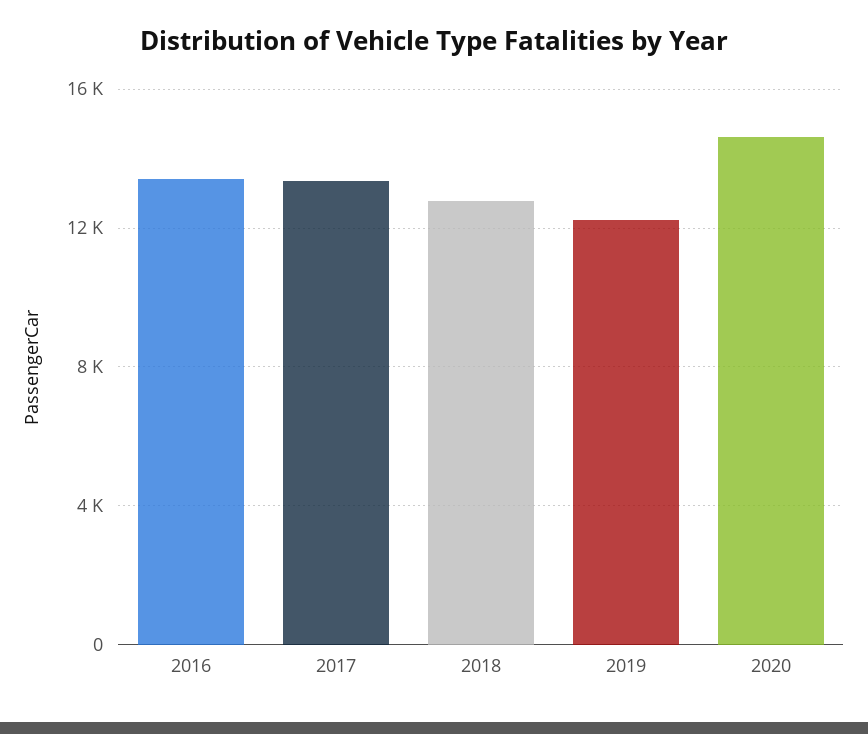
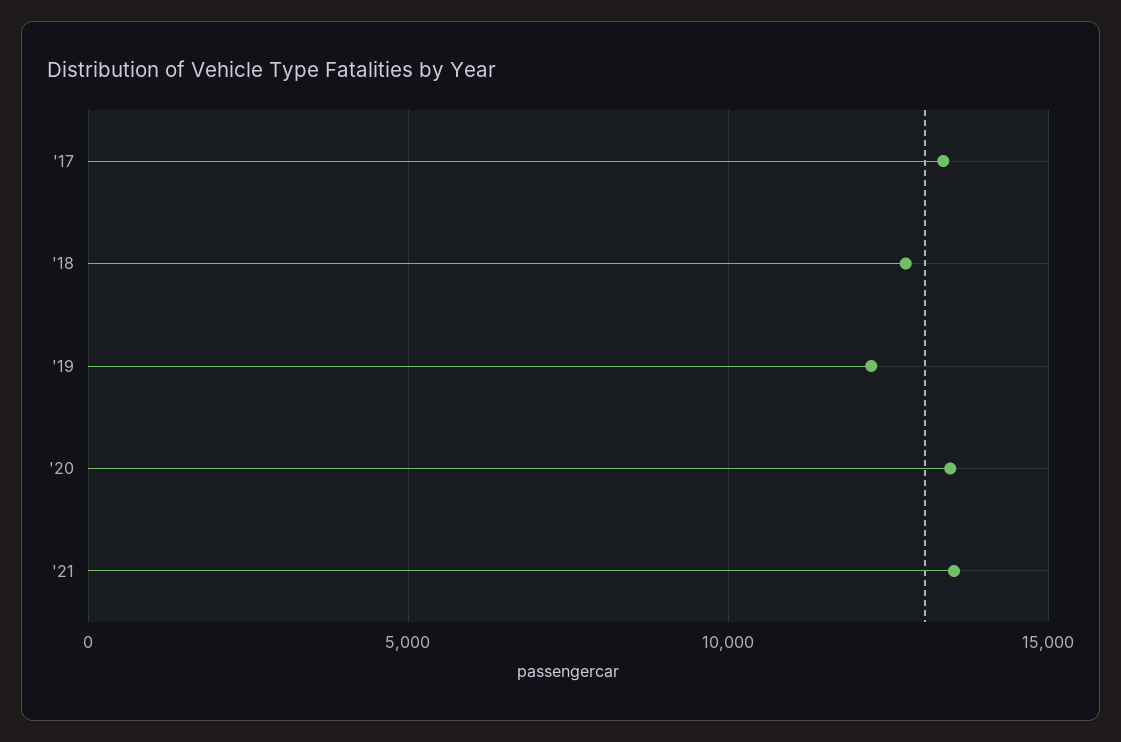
2016: 13500 -> none
2020: 14500 -> 13500
'21: none -> 13500

